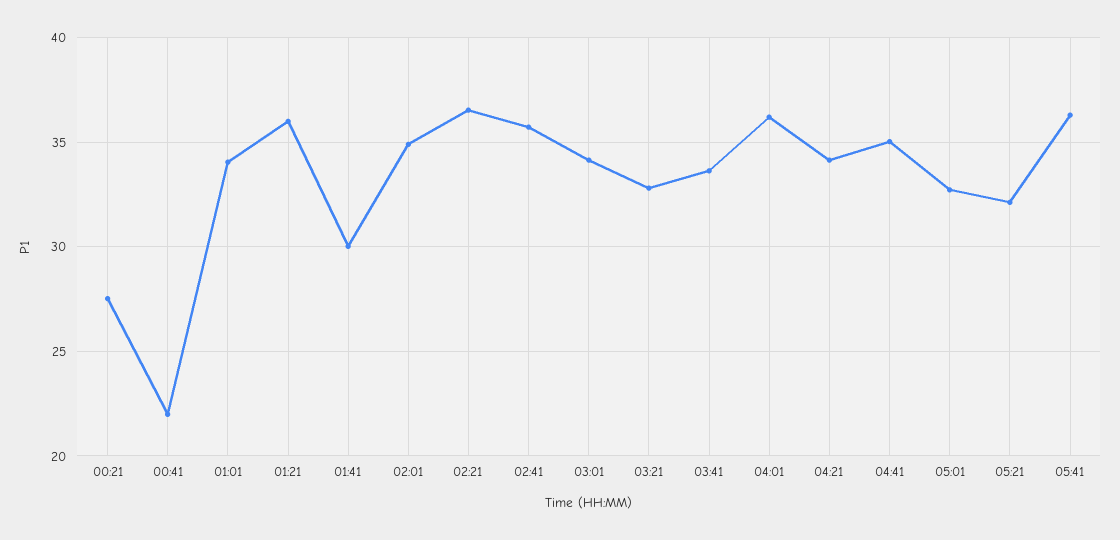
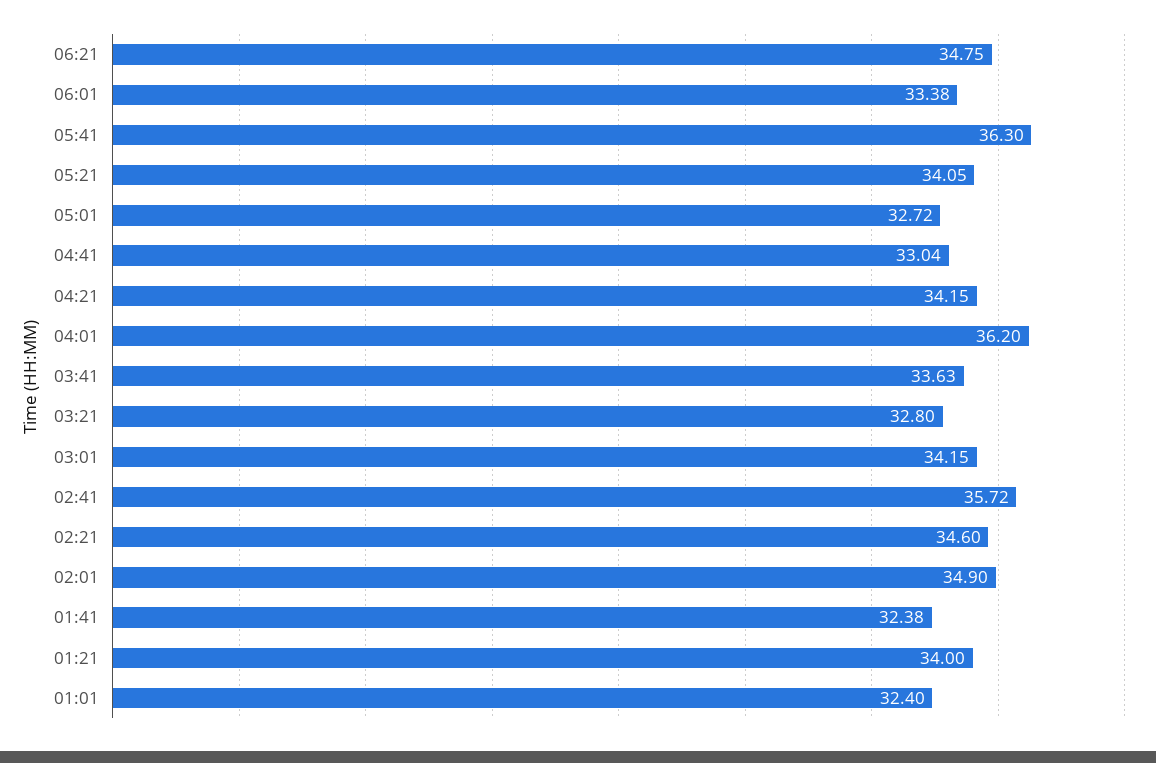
00:21: 27.5 -> none
00:41: 22 -> none
01:01: 34 -> 32.4
01:21: 36 -> 34
01:41: 30 -> 32.38
02:21: 36.5 -> 34.6
04:41: 35 -> 33.04
05:21: 32 -> 34.05
06:21: none -> 34.75
06:01: none -> 33.38

